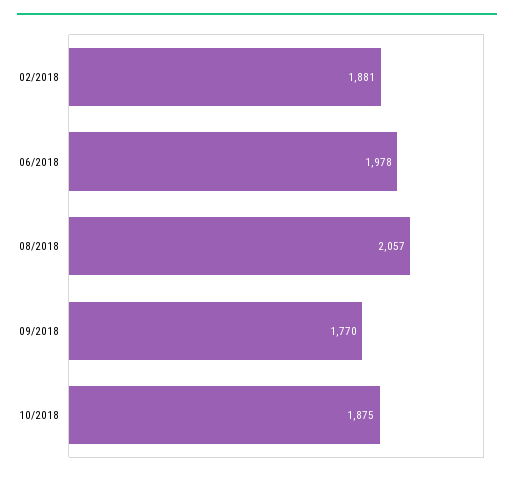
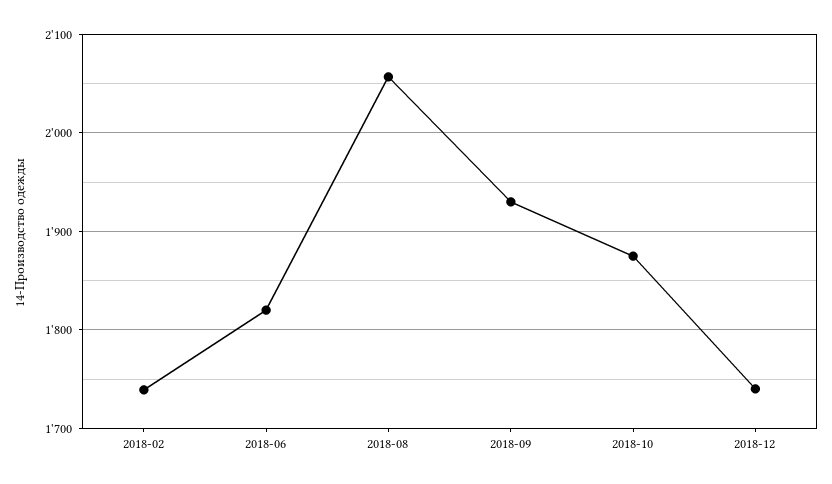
02/2018: 1881 -> 1740
06/2018: 1978 -> 1820
09/2018: 1770 -> 1930
2018-12: none -> 1740

